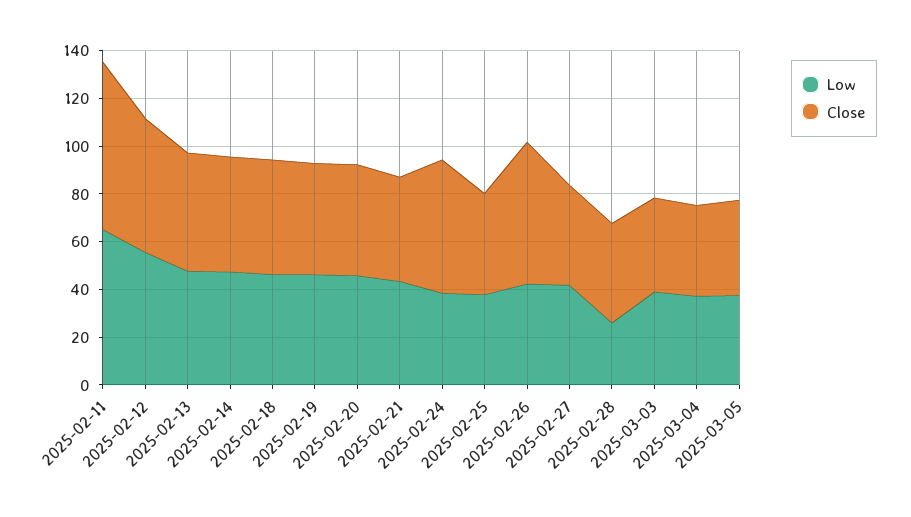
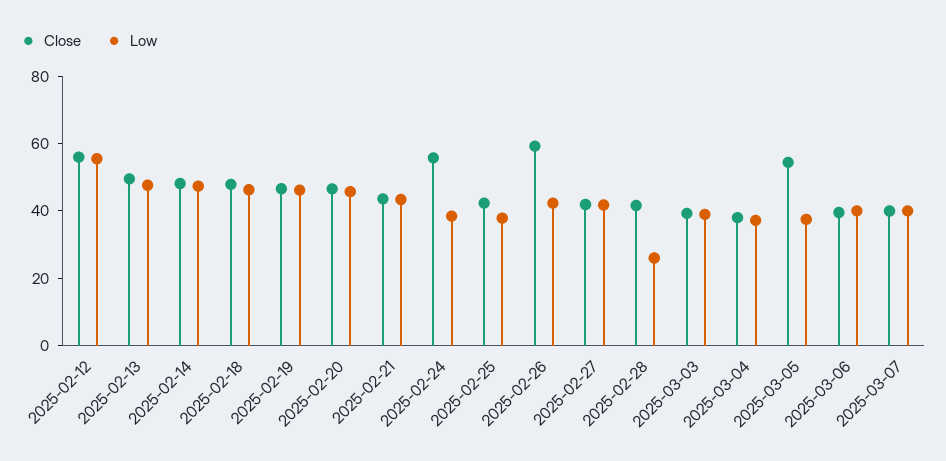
Low, 2025-02-11: 65 -> none
Close, 2025-02-11: 70 -> none
Close, 2025-03-05: 40 -> 55
Close, 2025-03-06: none -> 40
Low, 2025-03-06: none -> 40
Close, 2025-03-07: none -> 40
Low, 2025-03-07: none -> 40

